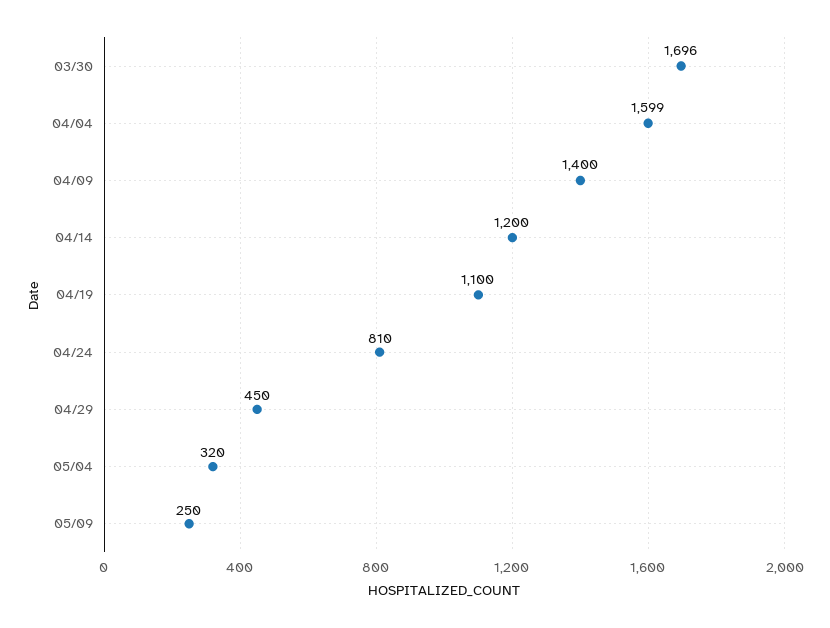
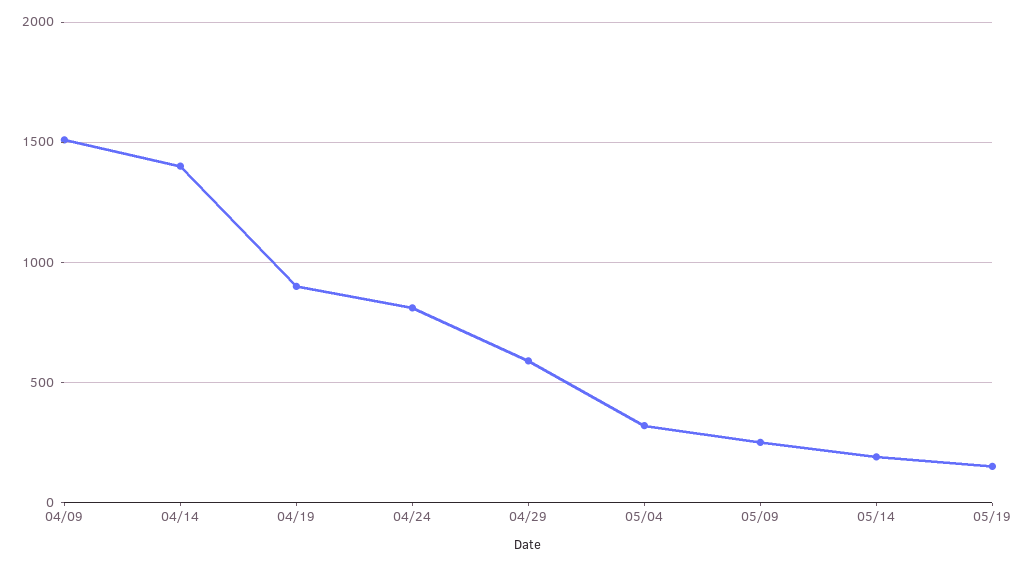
03/30: 1696 -> none
04/04: 1599 -> none
04/09: 1400 -> 1500
04/14: 1200 -> 1400
04/19: 1100 -> 900
04/29: 450 -> 600
05/14: none -> 200
05/19: none -> 150

